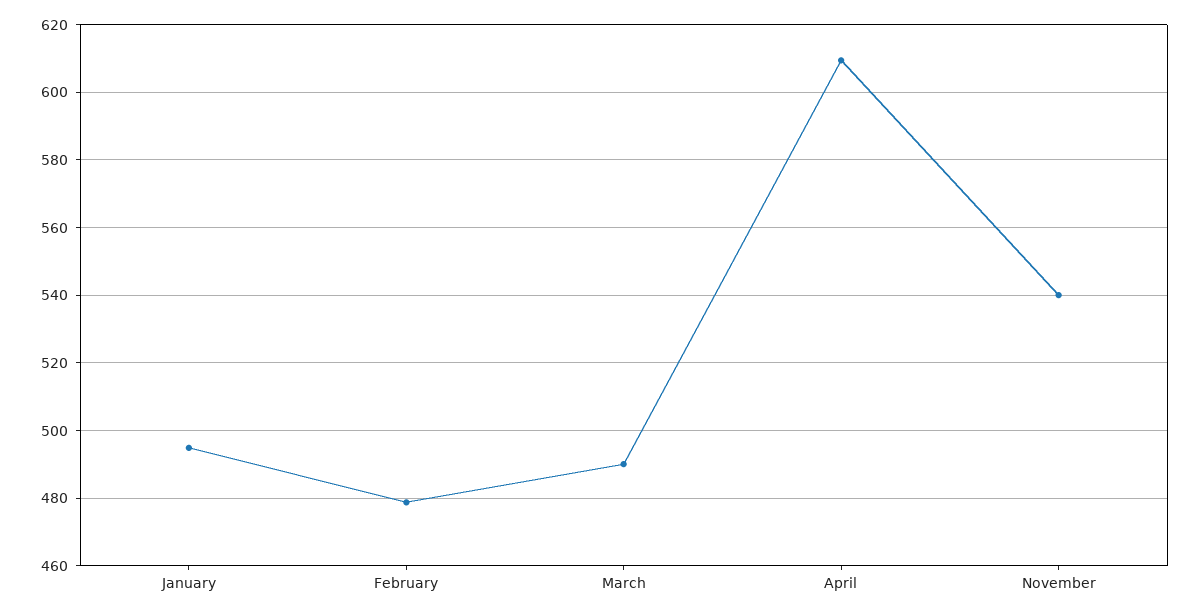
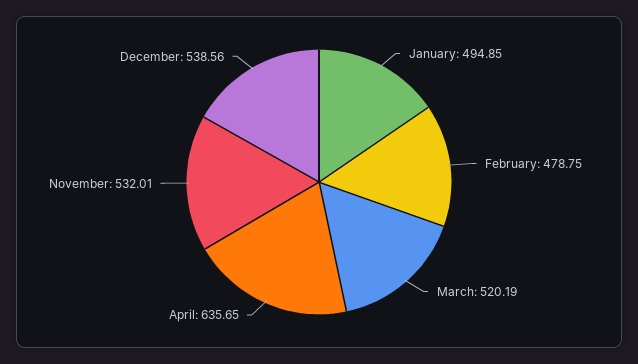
March: 490 -> 520.19
April: 610 -> 635.65
November: 540 -> 532.01
December: none -> 538.56

